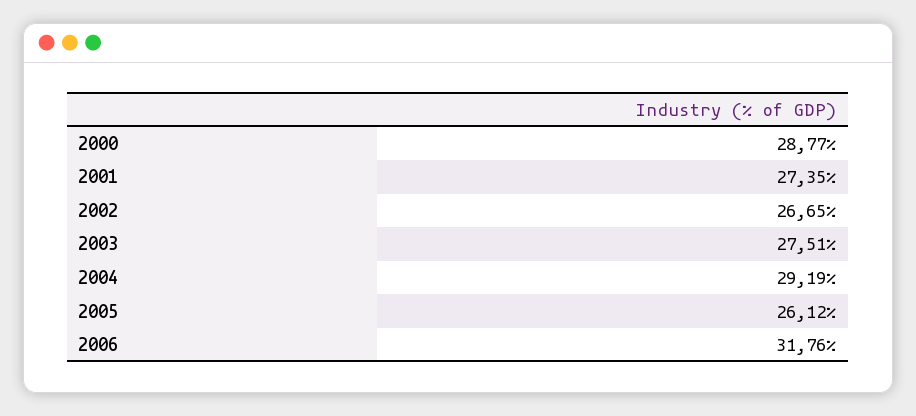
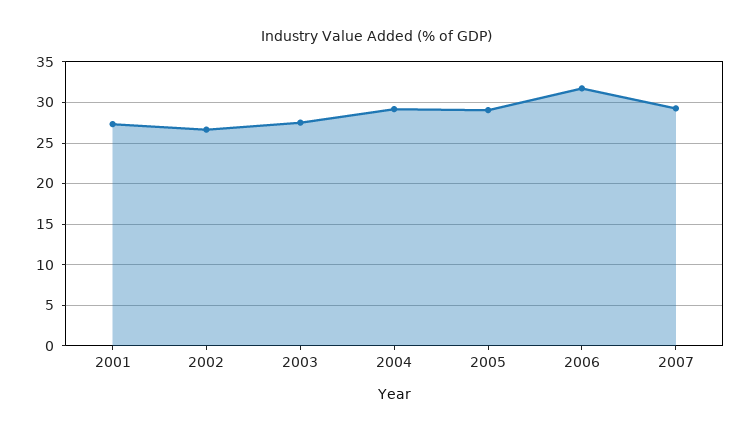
2000: 28.77 -> none
2005: 26.12 -> 29
2007: none -> 29

